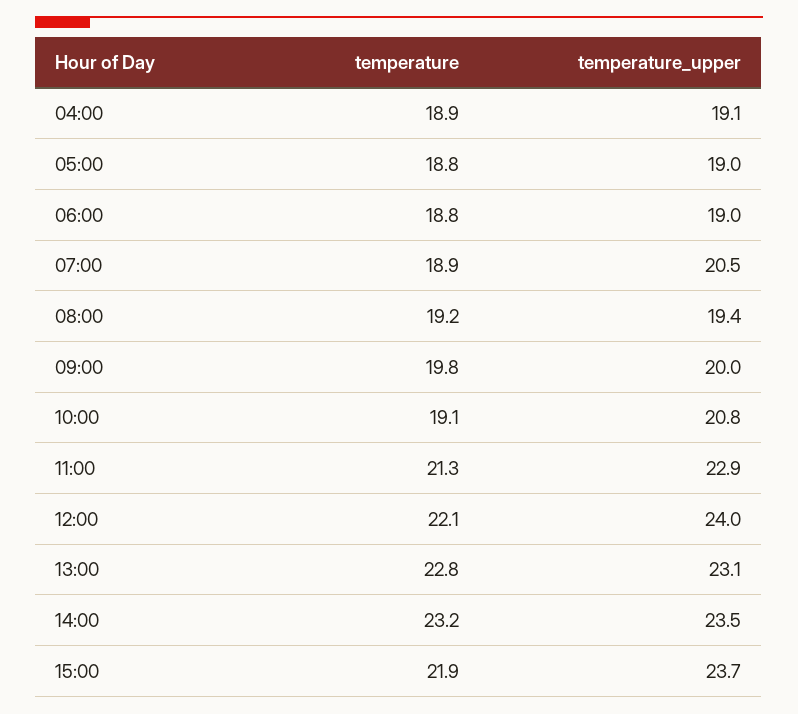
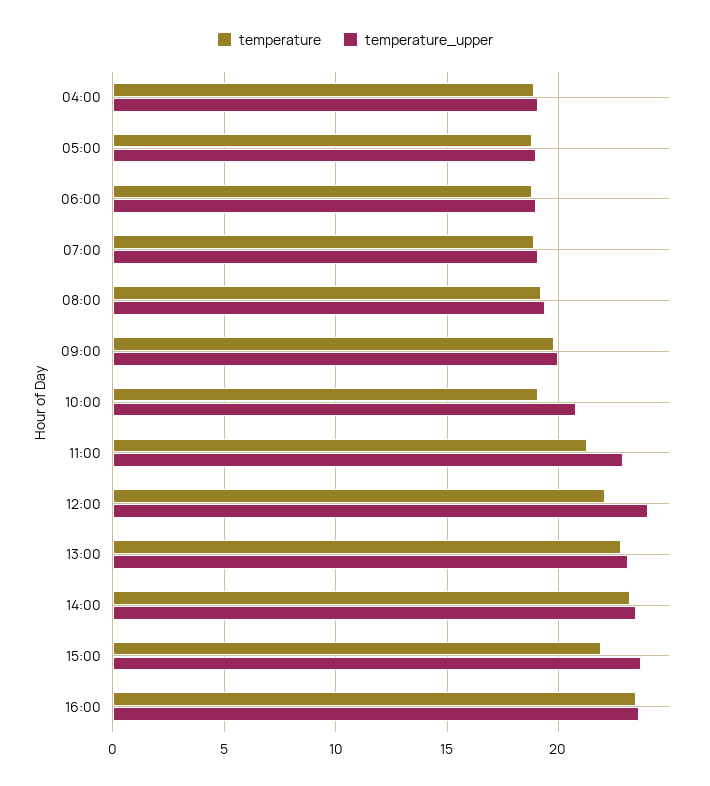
temperature_upper, 07:00: 20.5 -> 19
temperature, 16:00: none -> 23.5
temperature_upper, 16:00: none -> 23.5

